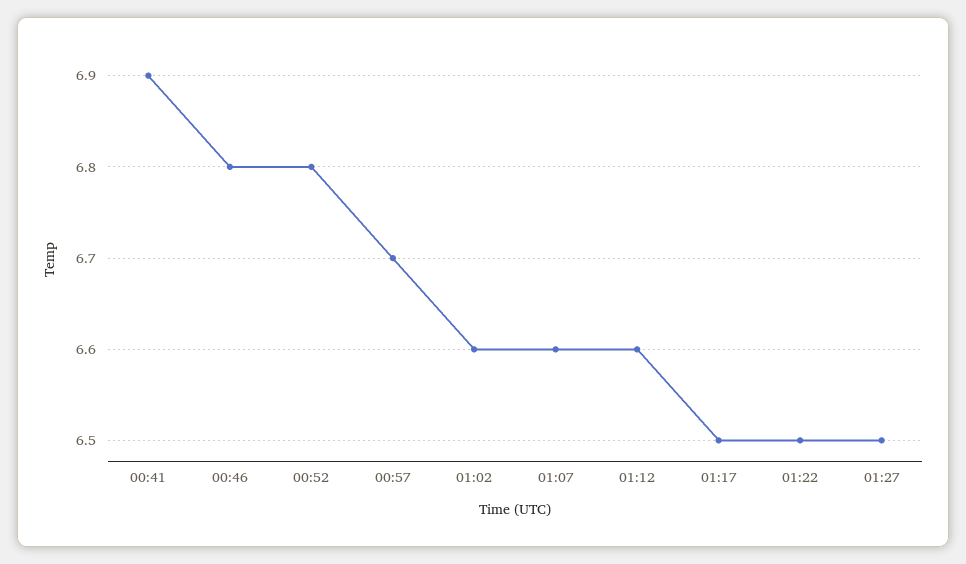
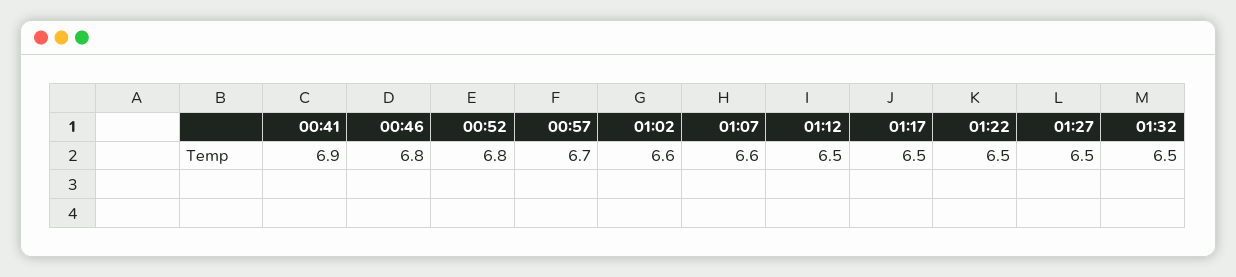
01:12: 6.6 -> 6.5
01:32: none -> 6.5

